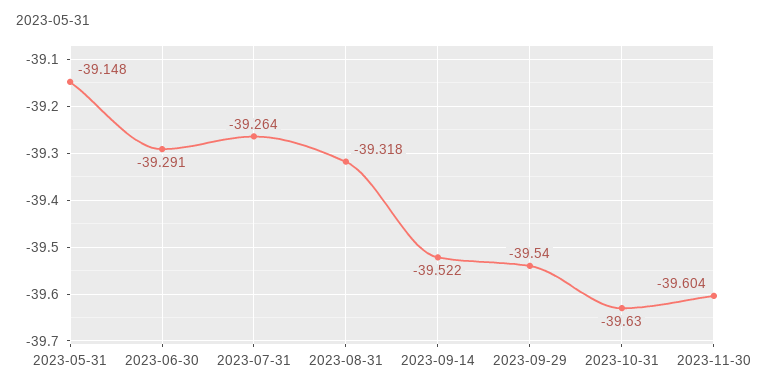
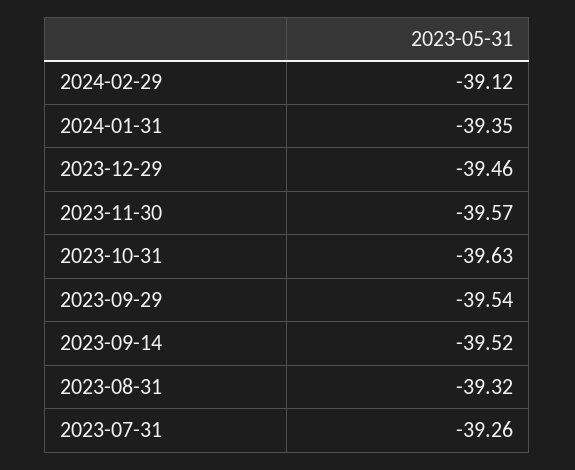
2023-05-31: -39.148 -> none
2023-06-30: -39.291 -> none
2023-11-30: -39.604 -> -39.57
2024-02-29: none -> -39.12
2024-01-31: none -> -39.35
2023-12-29: none -> -39.46

